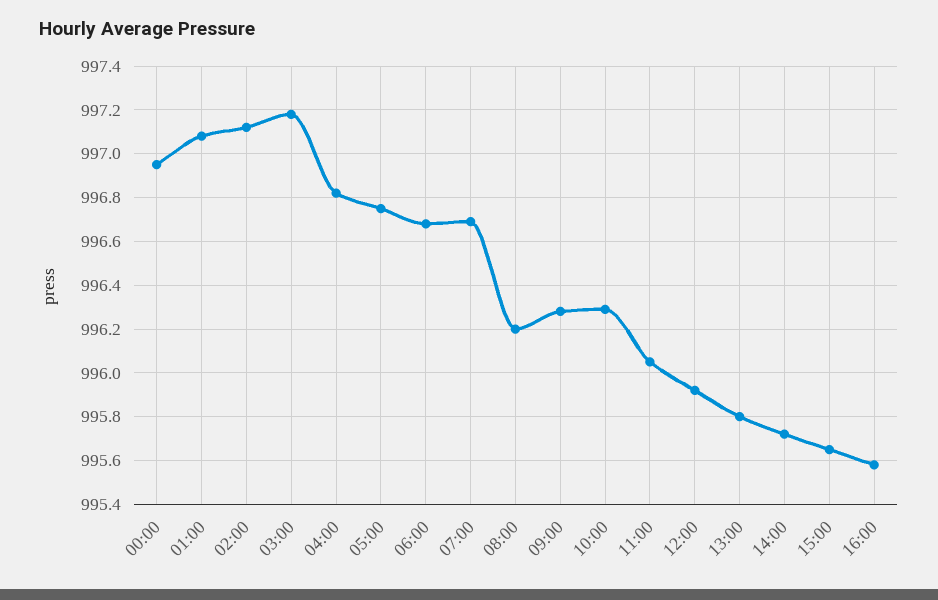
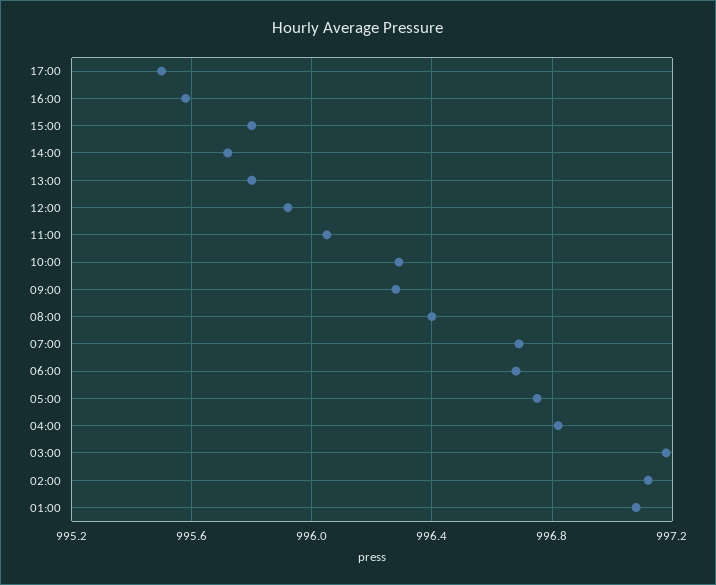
00:00: 996.95 -> none
08:00: 996.2 -> 996.4
15:00: 995.65 -> 995.8
17:00: none -> 995.5

